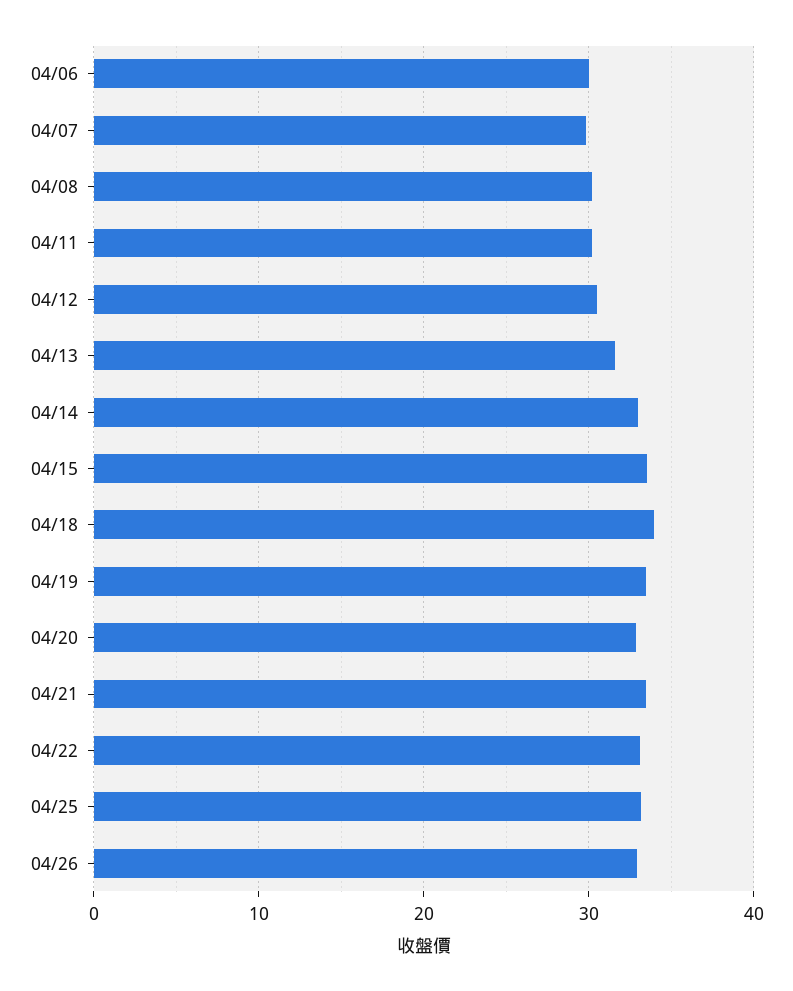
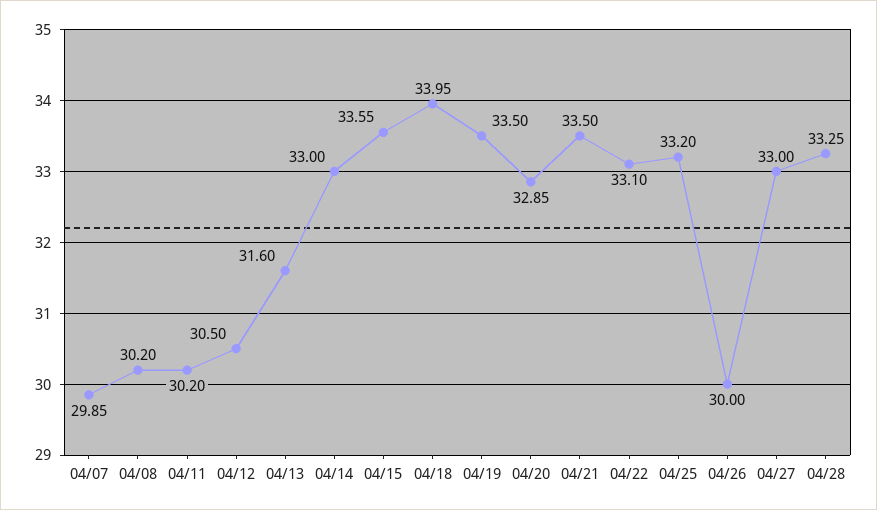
04/06: 30 -> none
04/26: 33 -> 30
04/27: none -> 33
04/28: none -> 33.25

